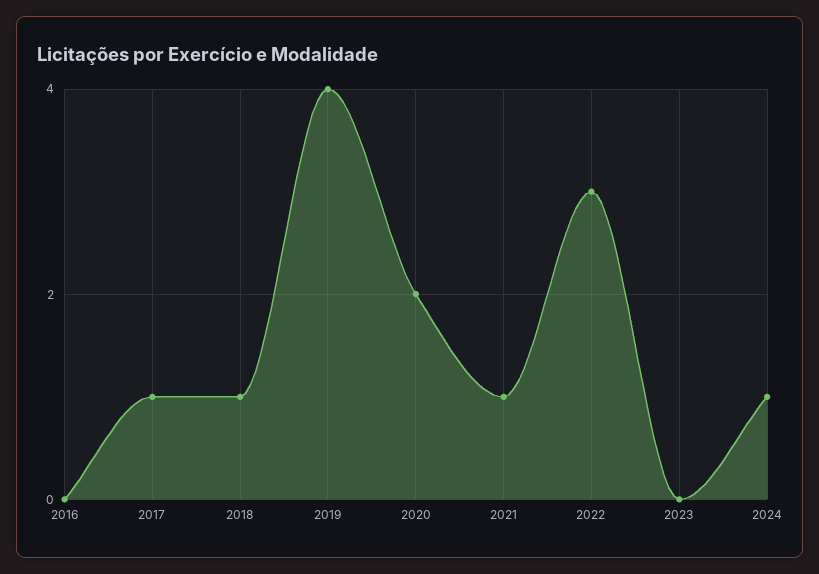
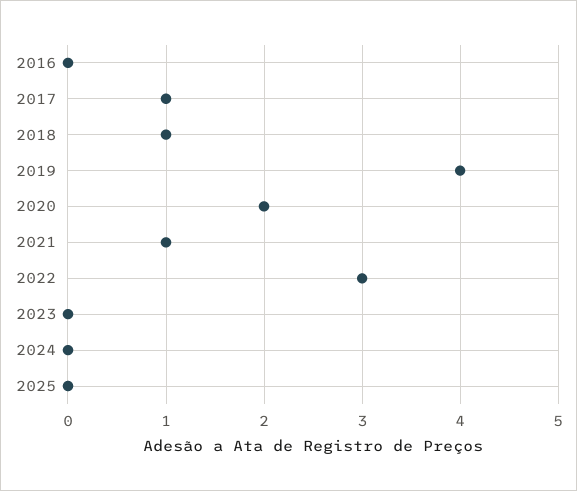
2024: 1 -> 0
2025: none -> 0

